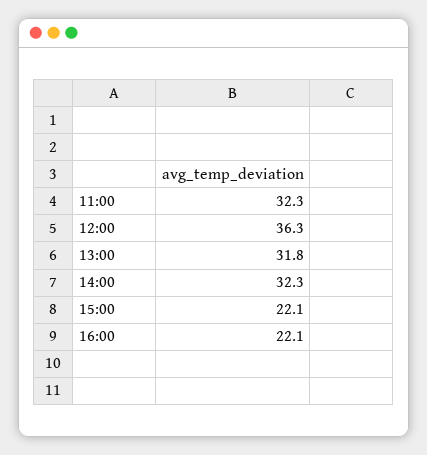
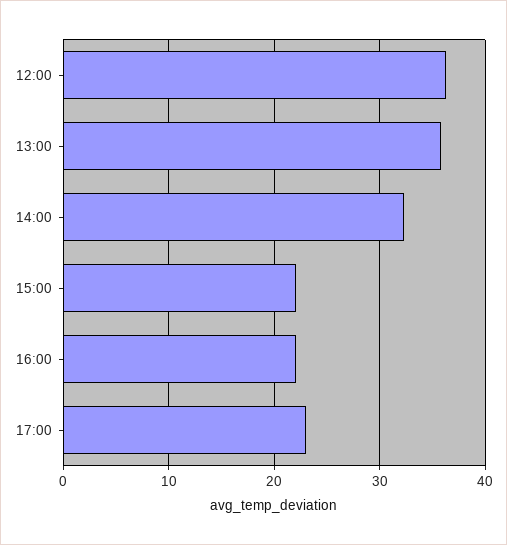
11:00: 32.3 -> none
13:00: 31.8 -> 36
17:00: none -> 23

